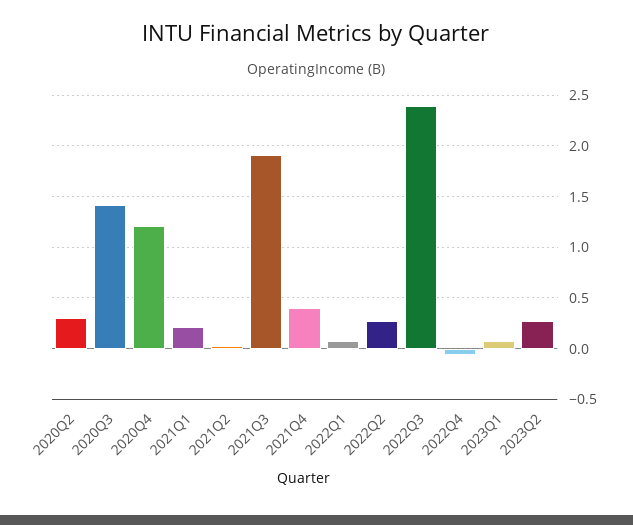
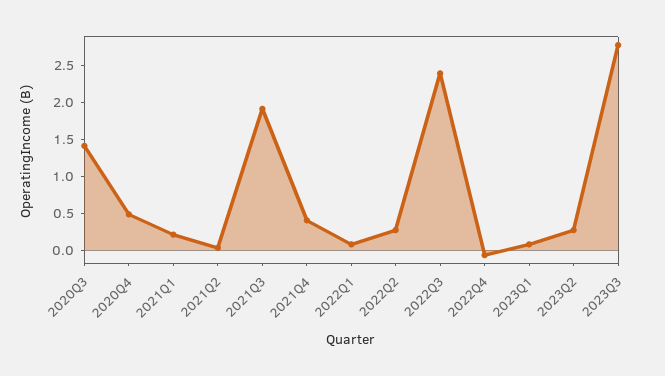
2020Q2: 0.3 -> none
2020Q4: 1.2 -> 0.5
2023Q3: none -> 2.75

